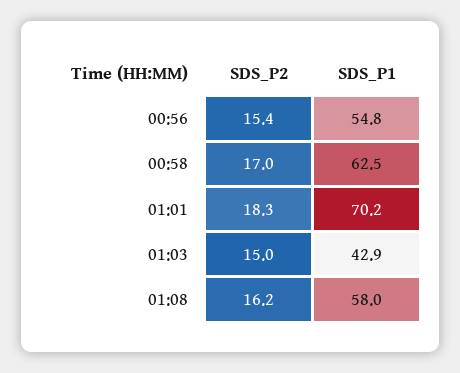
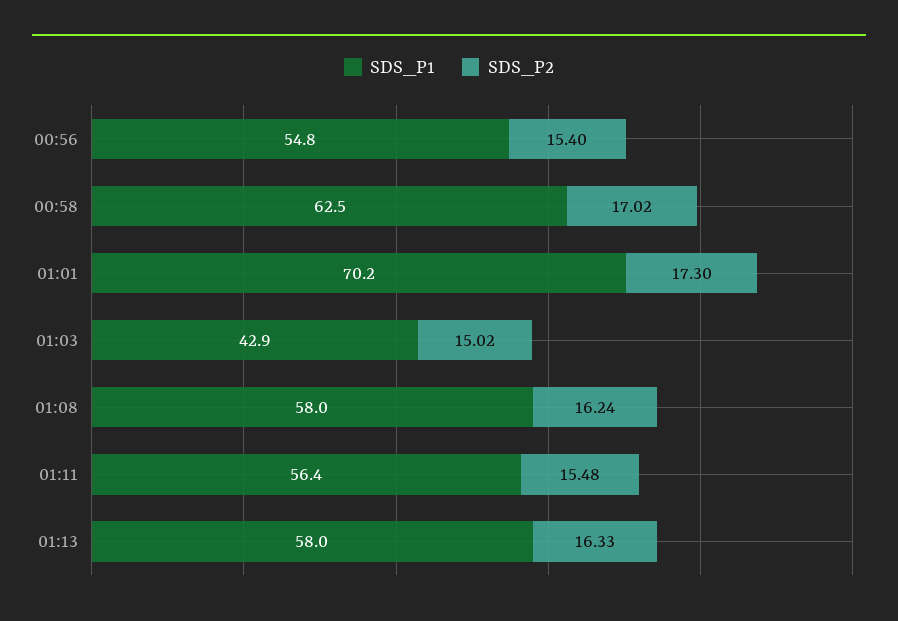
SDS_P2, 01:01: 18.3 -> 17.3
SDS_P1, 01:11: none -> 56.4
SDS_P2, 01:11: none -> 15.48
SDS_P1, 01:13: none -> 58
SDS_P2, 01:13: none -> 16.33

